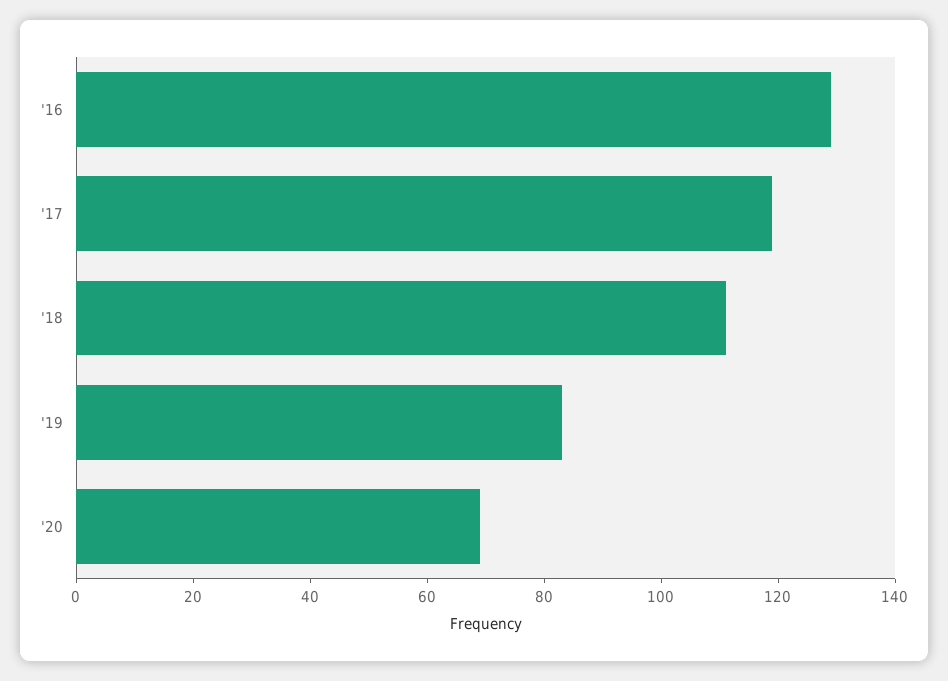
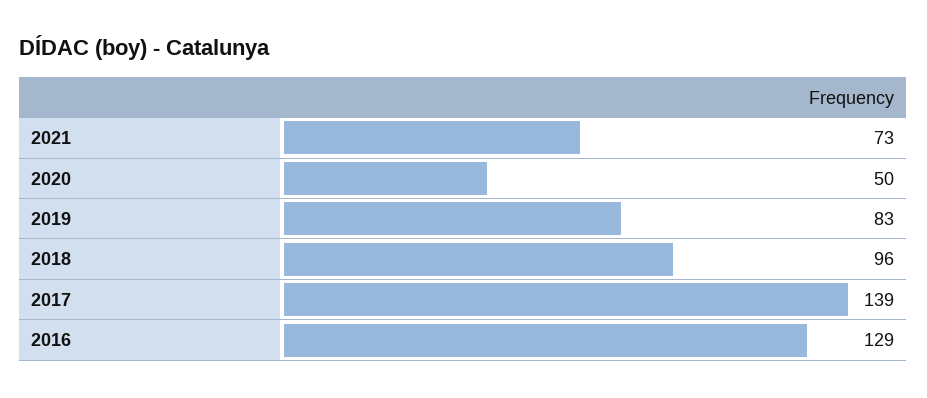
'17: 120 -> 139
'18: 110 -> 96
'20: 70 -> 50
2021: none -> 73

